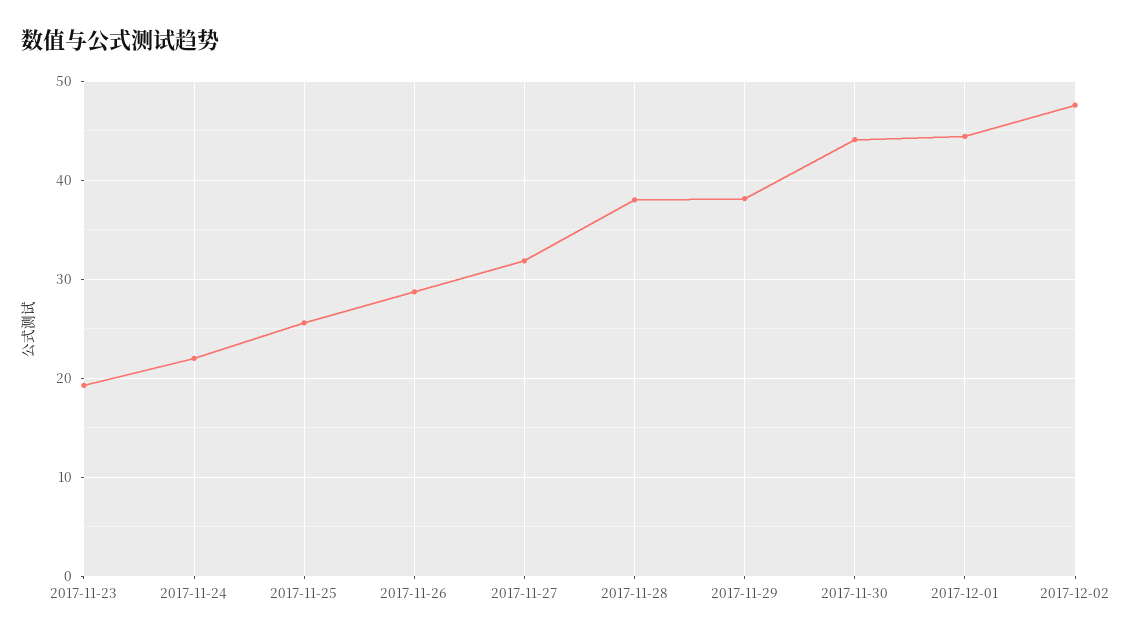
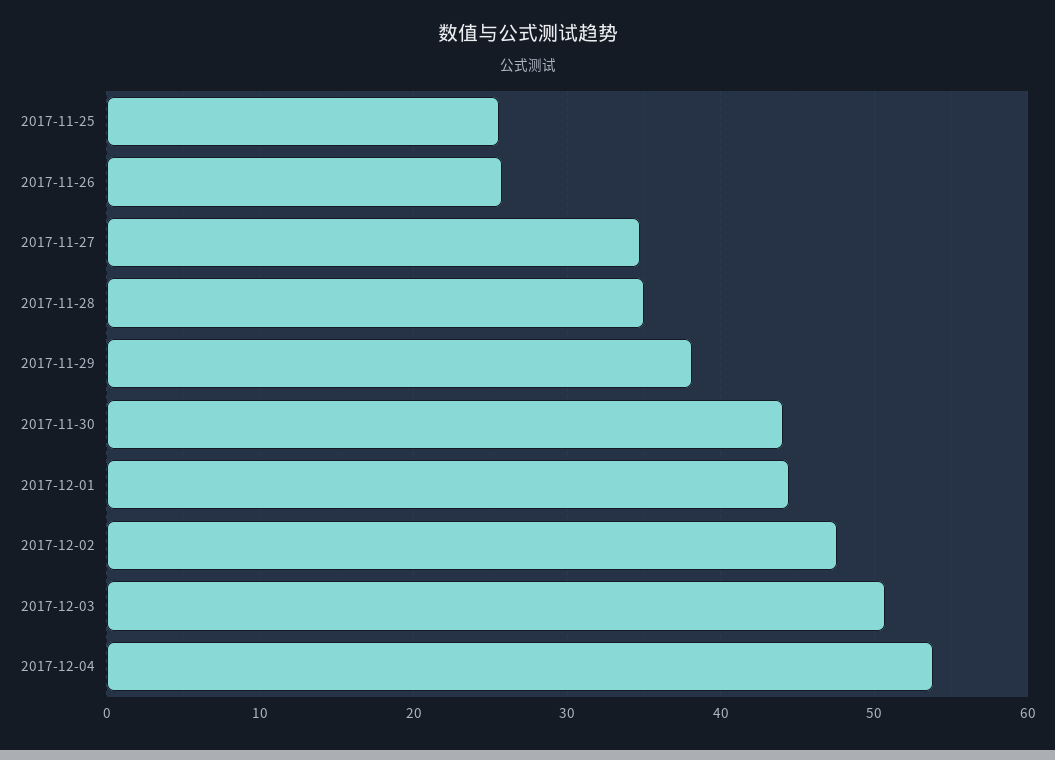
2017-11-23: 19 -> none
2017-11-24: 22 -> none
2017-11-26: 29 -> 26
2017-11-27: 32 -> 35
2017-11-28: 38 -> 35
2017-12-03: none -> 51
2017-12-04: none -> 54

